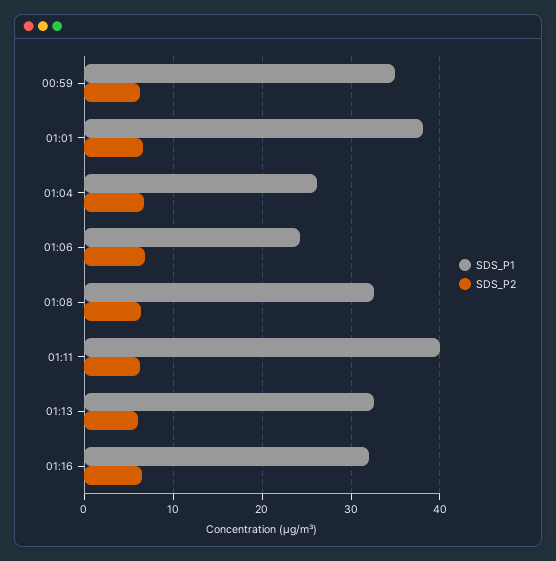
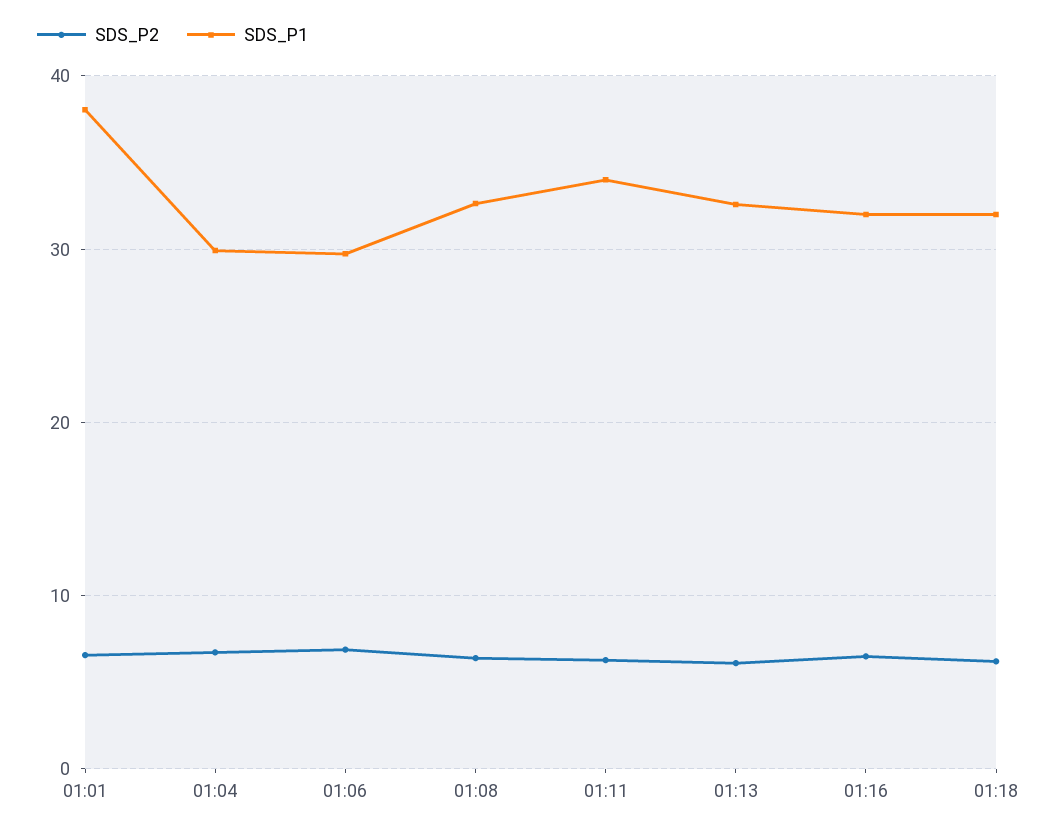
SDS_P1, 00:59: 35 -> none
SDS_P2, 00:59: 6 -> none
SDS_P1, 01:04: 26 -> 30
SDS_P1, 01:06: 24 -> 30
SDS_P1, 01:11: 40 -> 34
SDS_P2, 01:18: none -> 6
SDS_P1, 01:18: none -> 32

